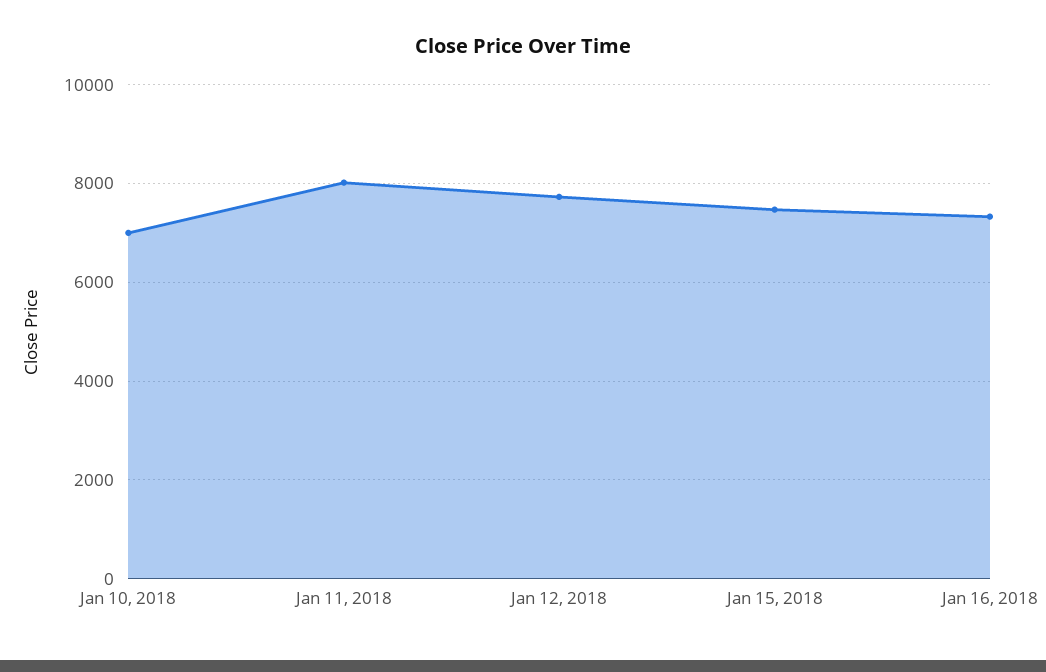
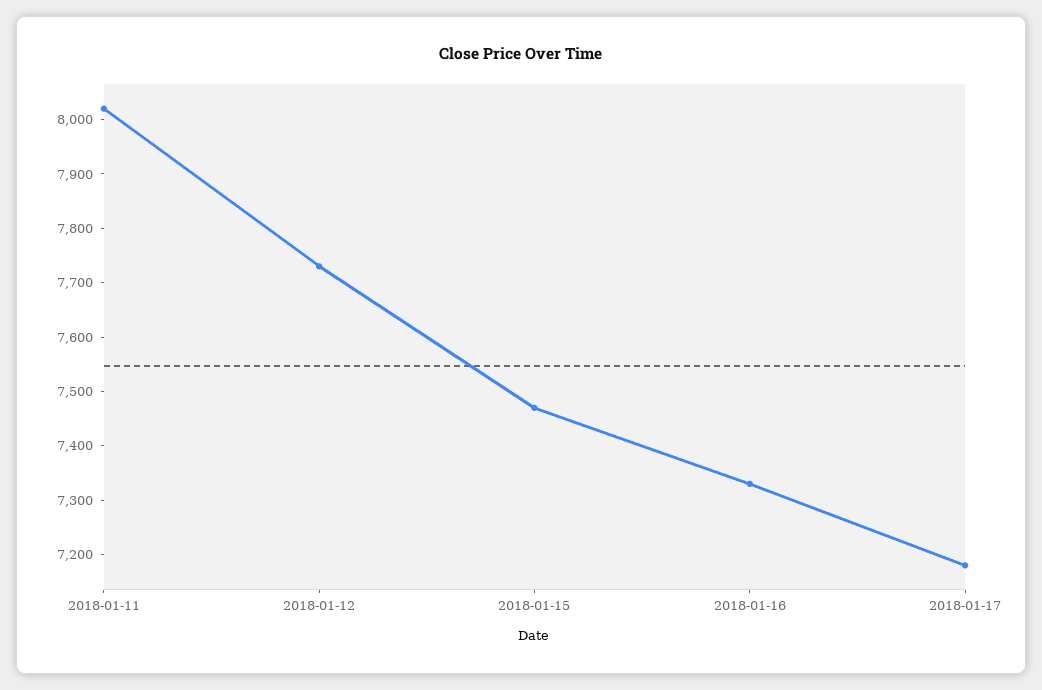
Jan 10, 2018: 7000 -> none
2018-01-17: none -> 7180

